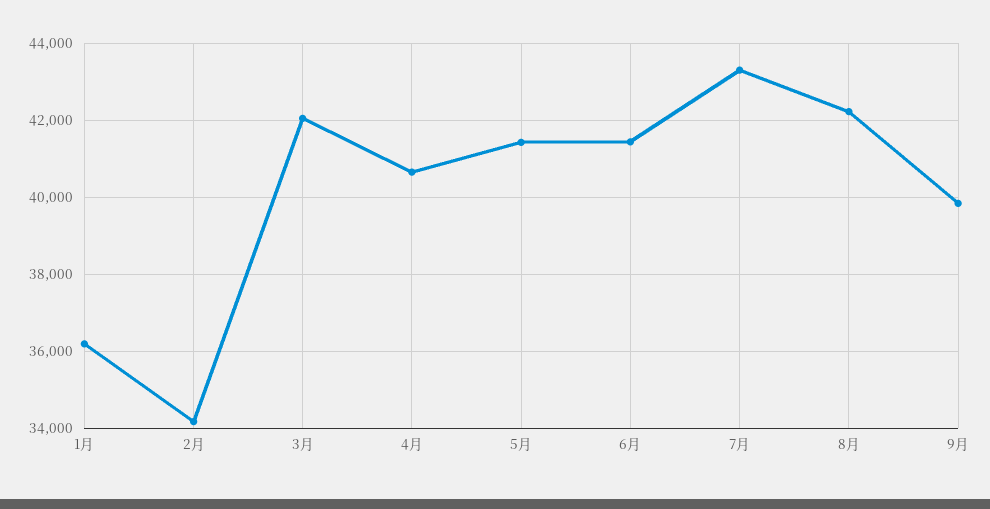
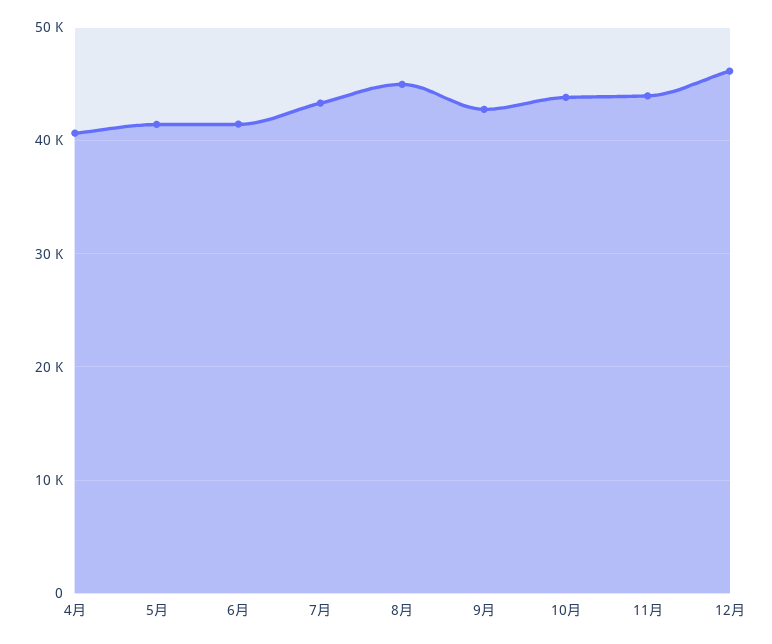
1月: 36200 -> none
2月: 34200 -> none
3月: 42000 -> none
8月: 42200 -> 45000
9月: 39800 -> 43000
10月: none -> 44000
11月: none -> 44000
12月: none -> 46000

